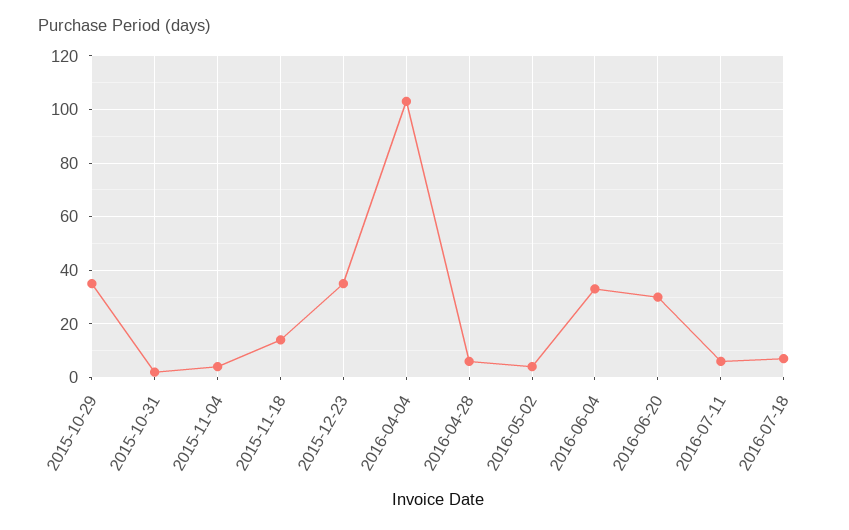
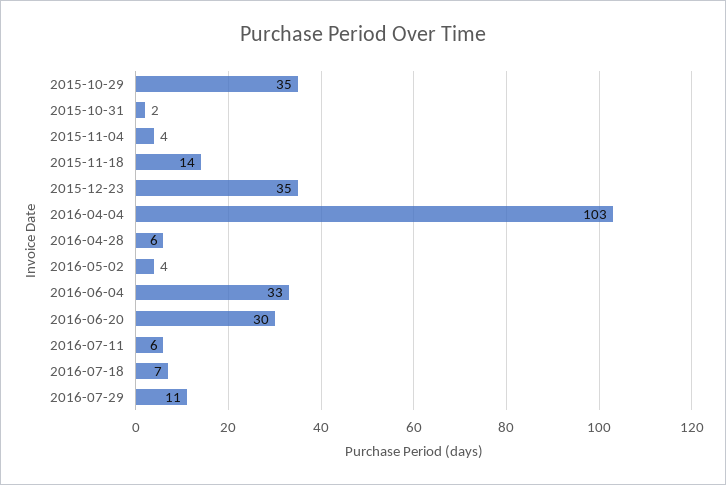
2016-07-29: none -> 11

